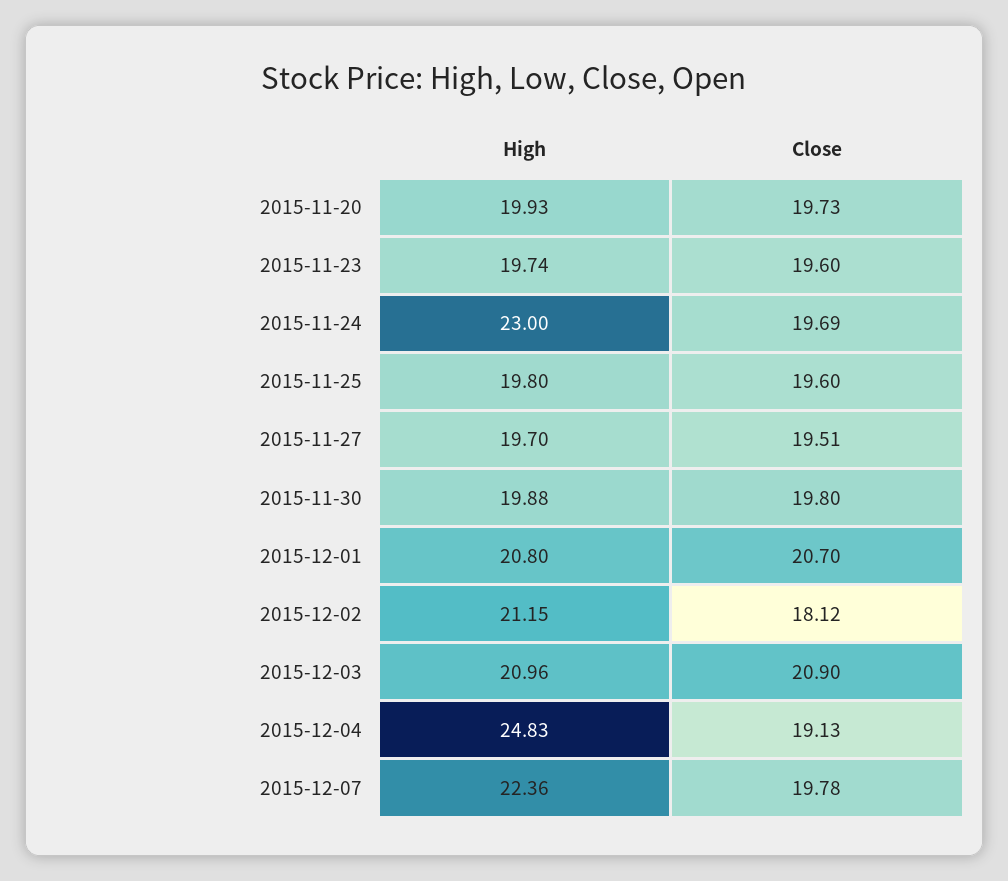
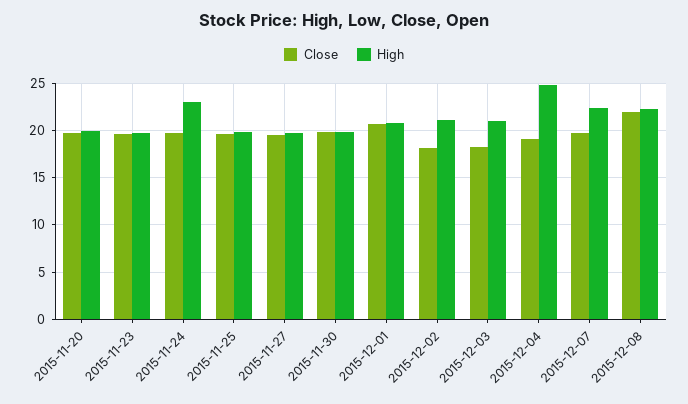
Close, 2015-12-03: 20.9 -> 18
Close, 2015-12-08: none -> 22
High, 2015-12-08: none -> 22

